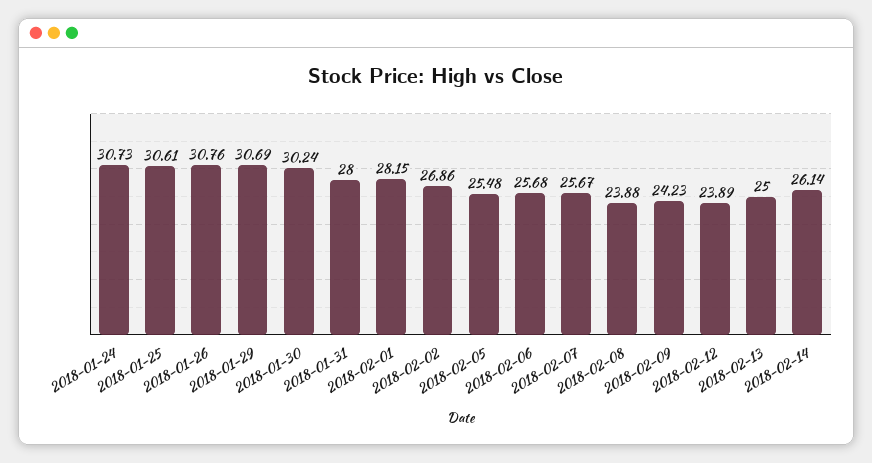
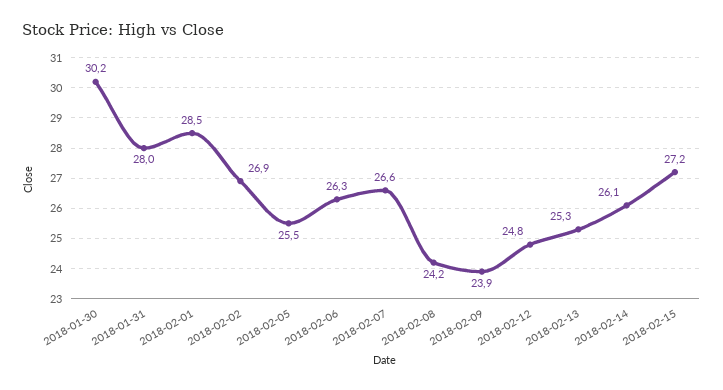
2018-01-24: 30.73 -> none
2018-01-25: 30.61 -> none
2018-01-26: 30.76 -> none
2018-01-29: 30.69 -> none
2018-02-01: 28.15 -> 28.5
2018-02-06: 25.68 -> 26.3
2018-02-07: 25.67 -> 26.6
2018-02-08: 23.88 -> 24.2
2018-02-09: 24.23 -> 23.9
2018-02-12: 23.89 -> 24.8
2018-02-13: 25 -> 25.3
2018-02-15: none -> 27.2

